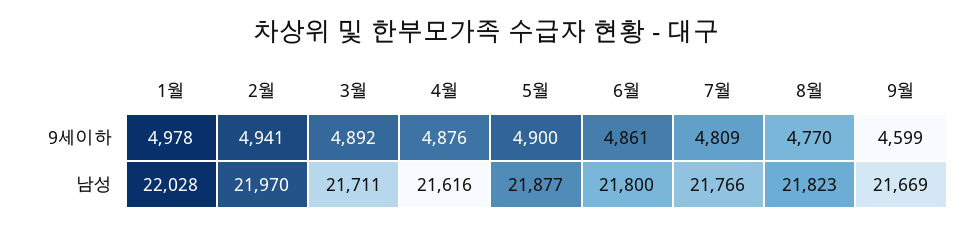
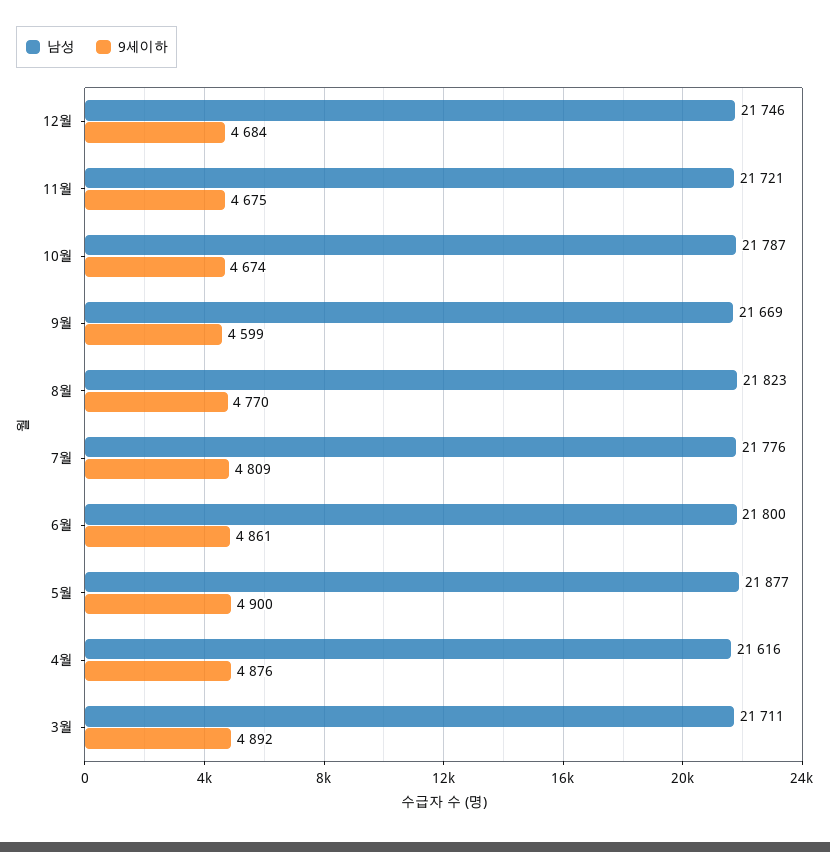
9세이하, 1월: 4978 -> none
9세이하, 2월: 4941 -> none
남성, 1월: 22028 -> none
남성, 2월: 21970 -> none
남성, 7월: 21766 -> 21776
남성, 12월: none -> 21746
9세이하, 12월: none -> 4684
남성, 11월: none -> 21721
9세이하, 11월: none -> 4675
남성, 10월: none -> 21787
9세이하, 10월: none -> 4674

